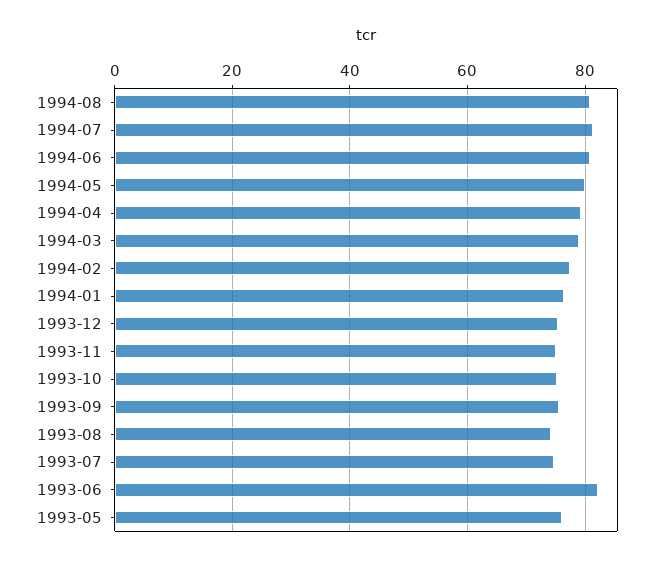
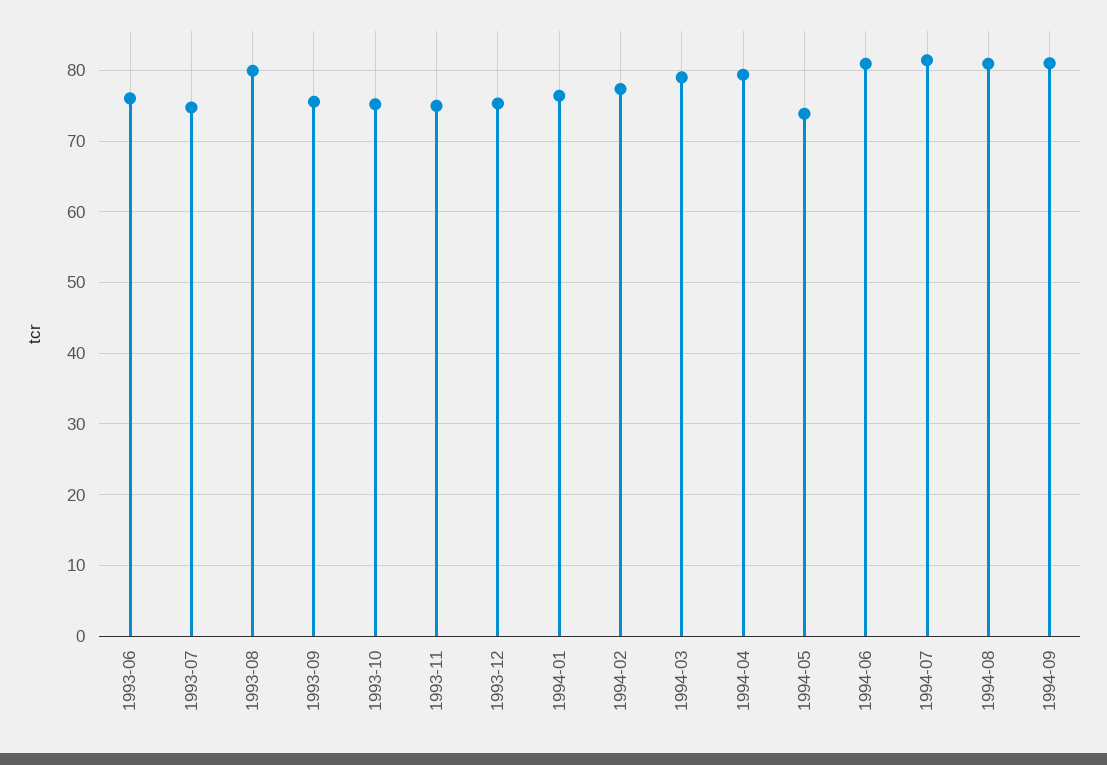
1994-05: 80 -> 74
1993-08: 74 -> 80
1993-06: 82 -> 76
1993-05: 76 -> none
1994-09: none -> 81

